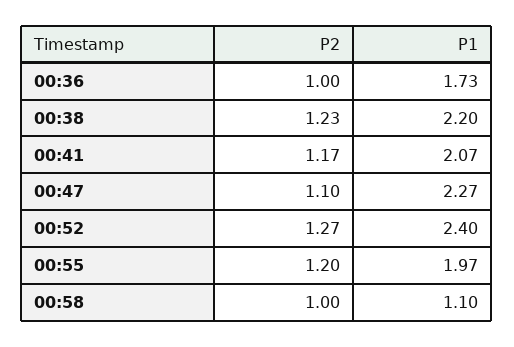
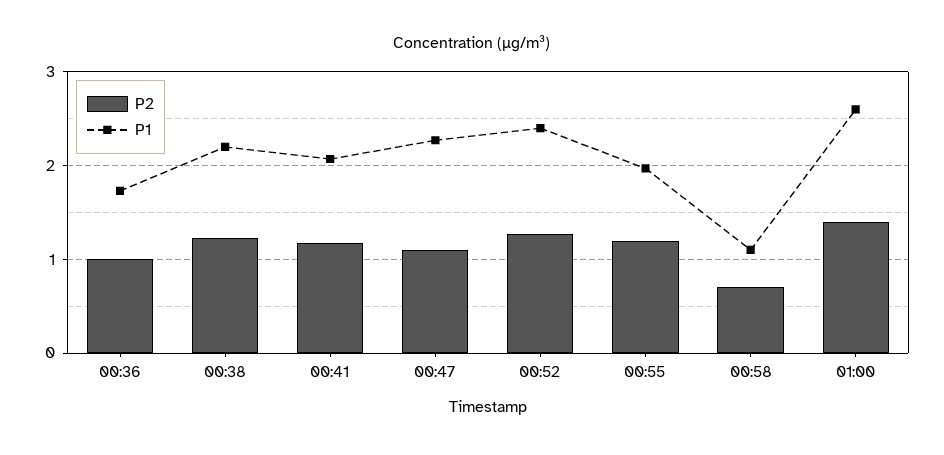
P2, 00:58: 1 -> 0.7
P2, 01:00: none -> 1.4
P1, 01:00: none -> 2.6

